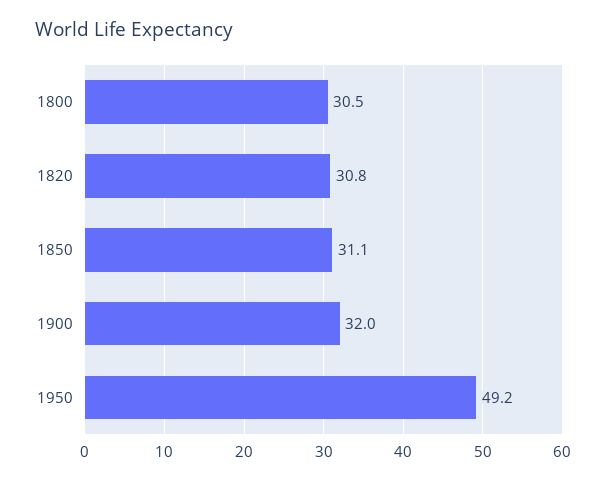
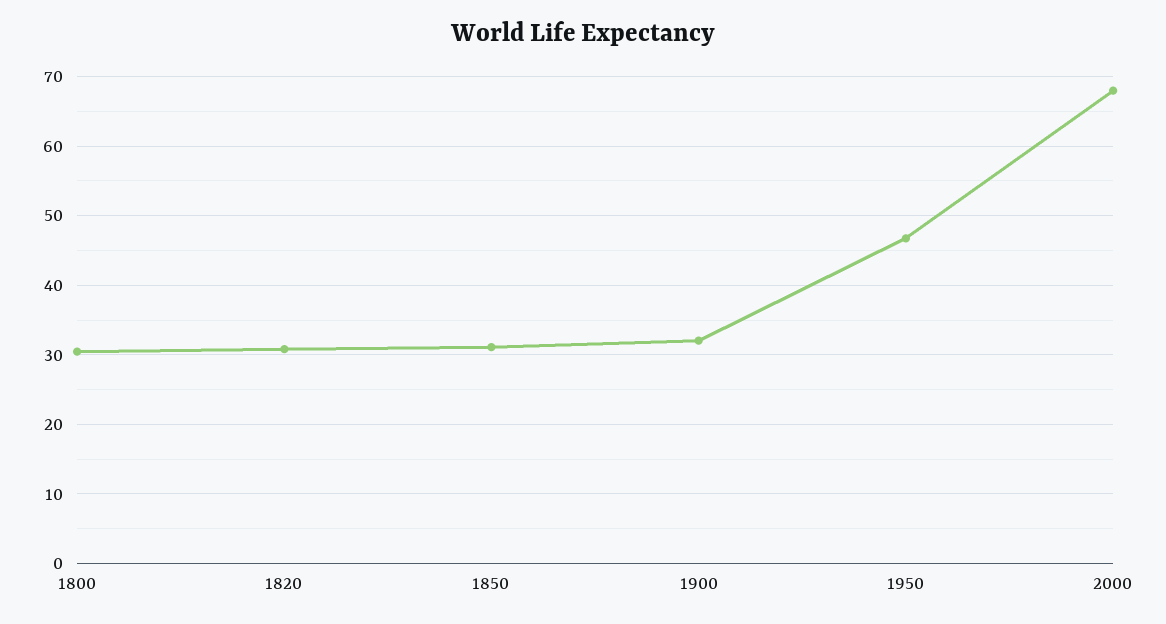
1950: 49.2 -> 47
2000: none -> 68

